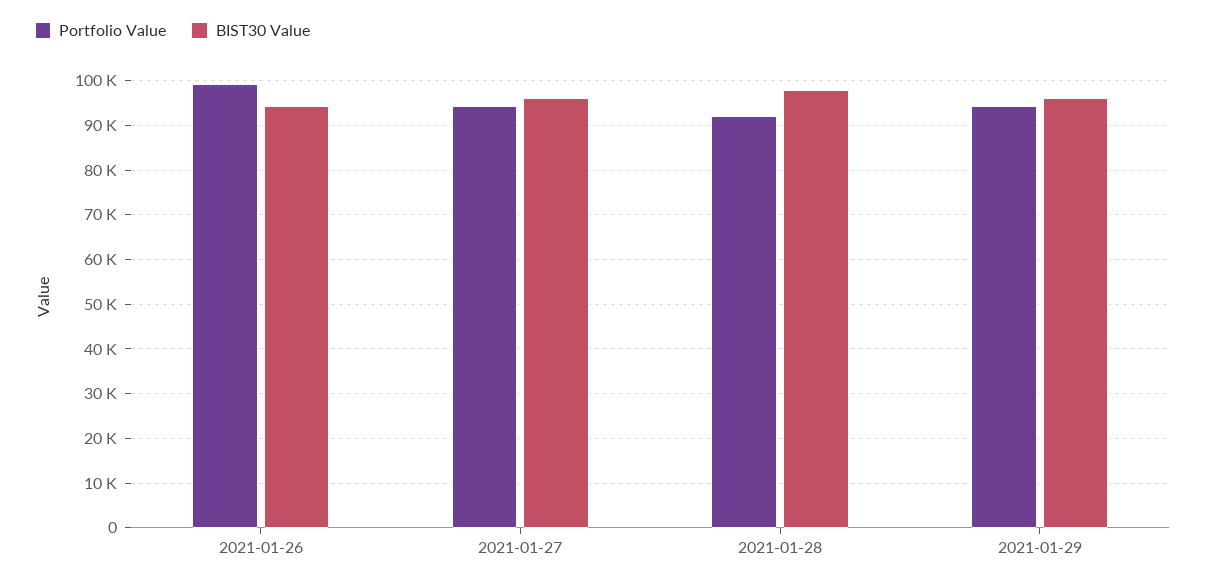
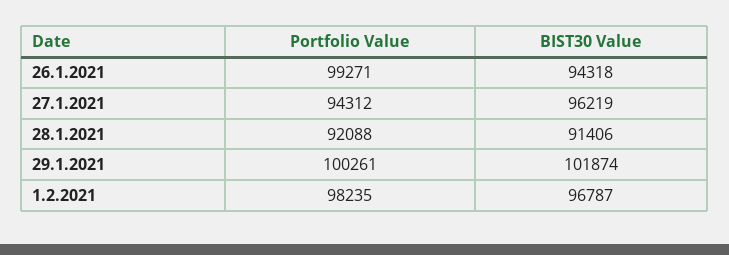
BIST30 Value, 2021-01-28: 98000 -> 91406
Portfolio Value, 2021-01-29: 94000 -> 100261
BIST30 Value, 2021-01-29: 96000 -> 101874
Portfolio Value, 1.2.2021: none -> 98235
BIST30 Value, 1.2.2021: none -> 96787

